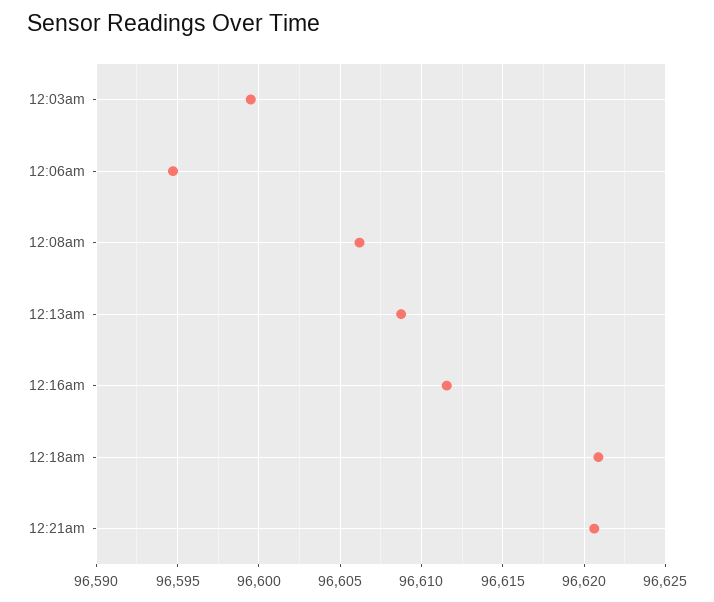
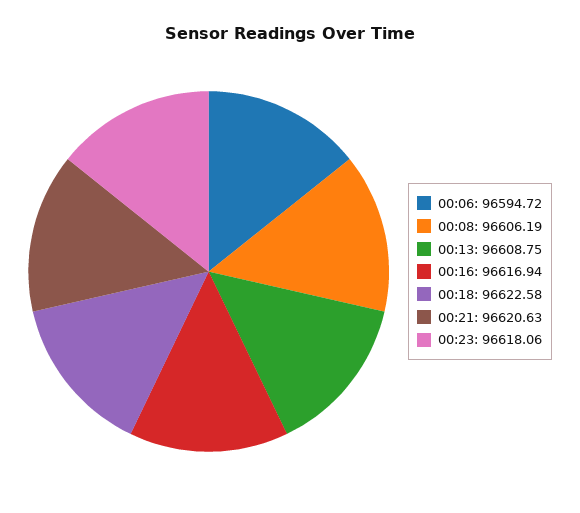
12:03am: 96599.5 -> none
12:16am: 96611.5 -> 96616.94
12:18am: 96621 -> 96622.58
00:23: none -> 96618.06

